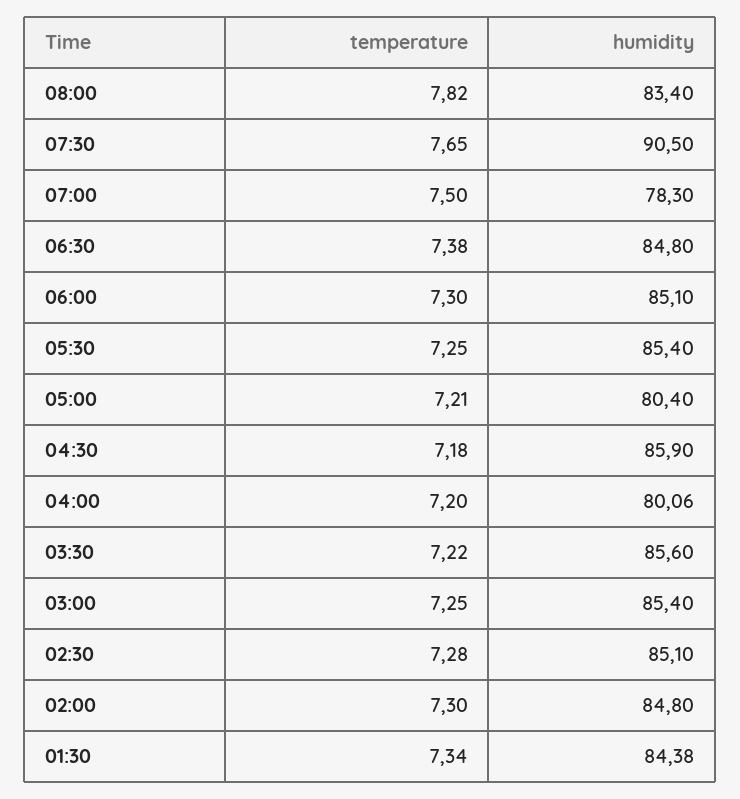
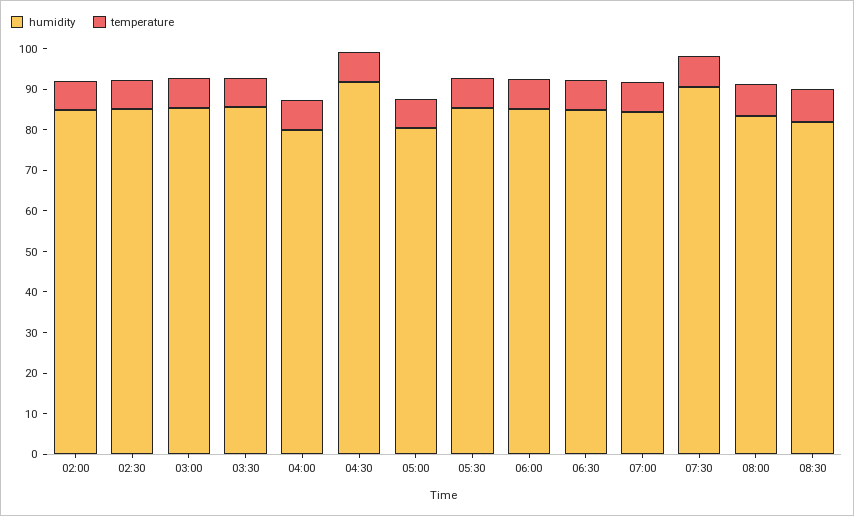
humidity, 07:00: 78.3 -> 84
humidity, 04:30: 85.9 -> 92
temperature, 01:30: 7.34 -> none
humidity, 01:30: 84.38 -> none
humidity, 08:30: none -> 82
temperature, 08:30: none -> 8

